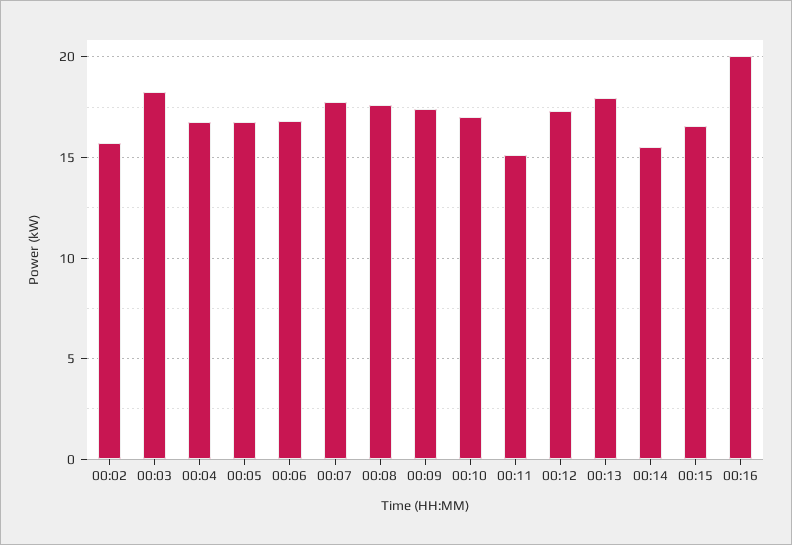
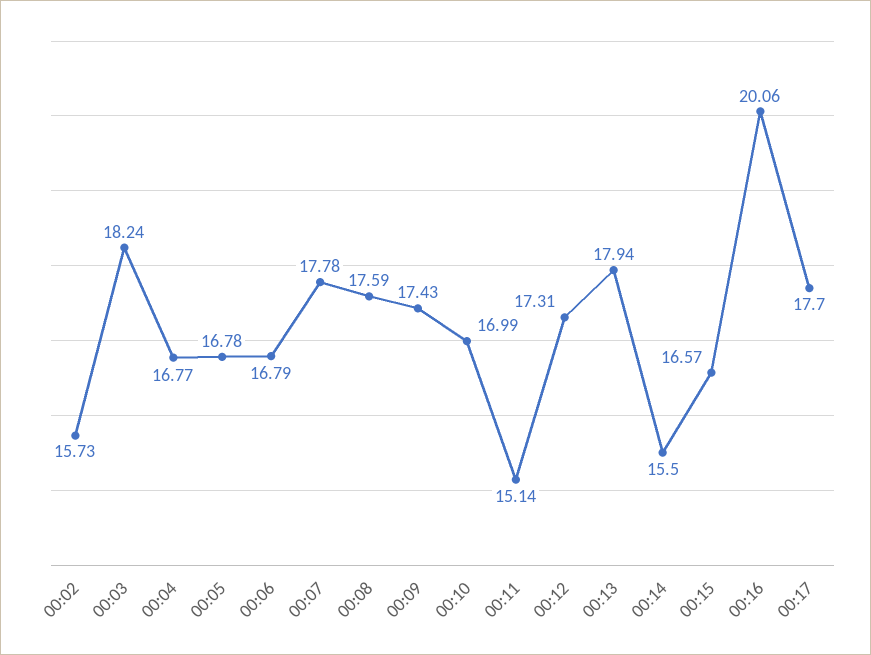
00:17: none -> 17.7

